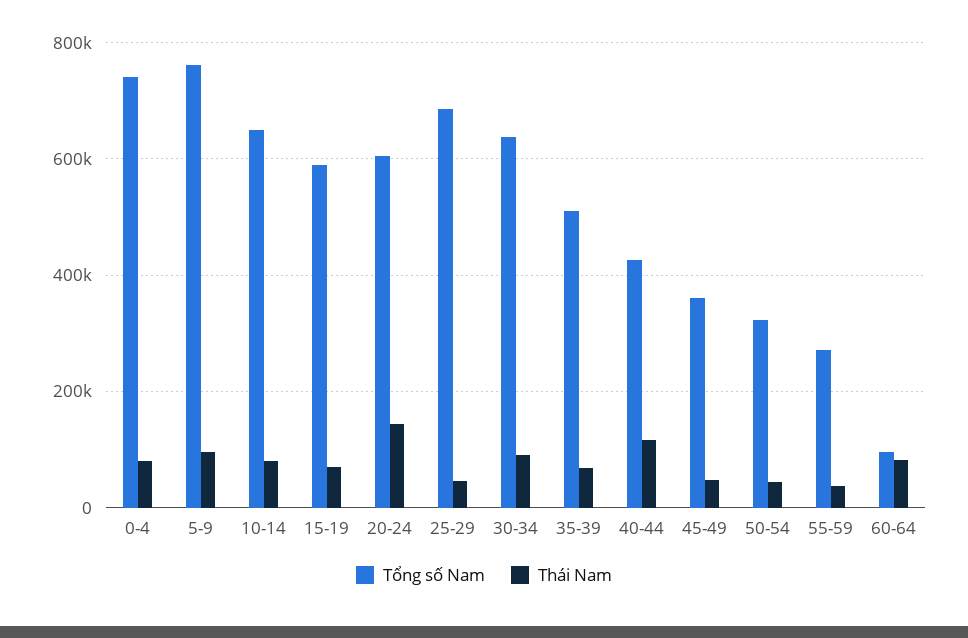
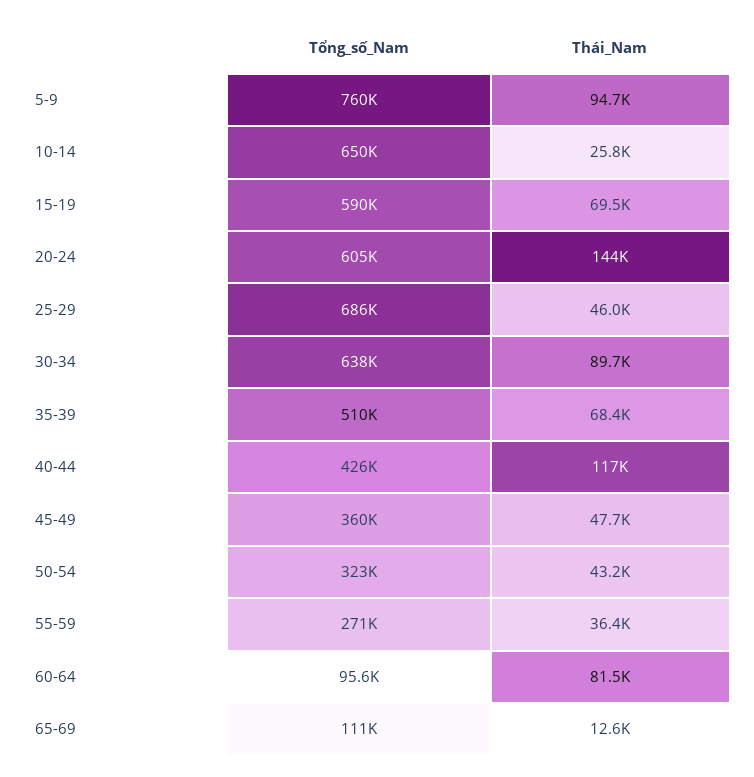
Tổng số Nam, 0-4: 740000 -> none
Thái Nam, 0-4: 80000 -> none
Thái Nam, 10-14: 80000 -> 25800
Tổng số Nam, 65-69: none -> 111000
Thái Nam, 65-69: none -> 12600

